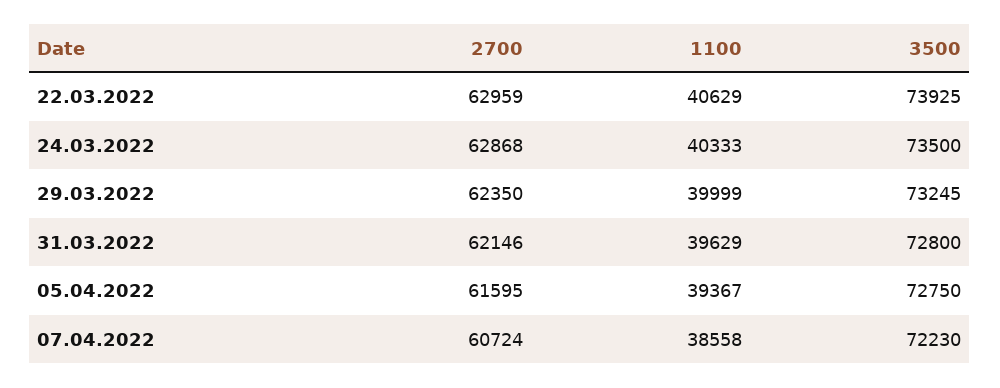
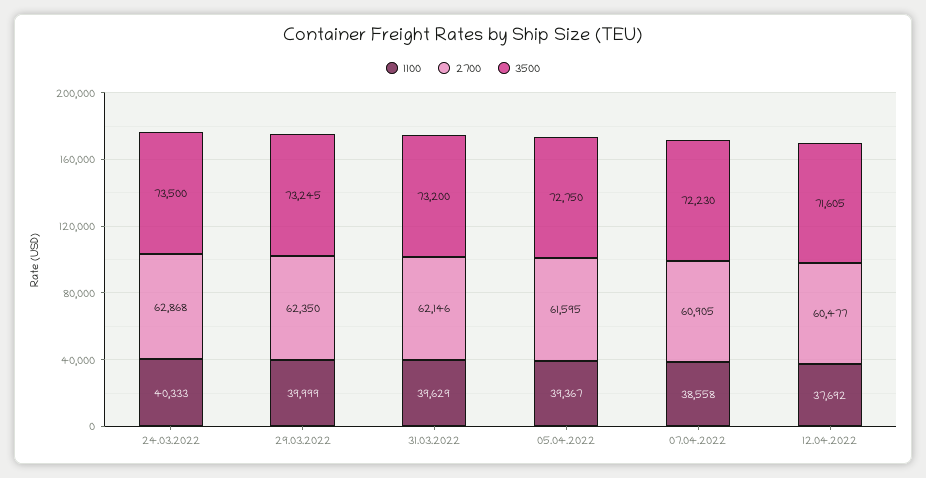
2700, 22.03.2022: 62959 -> none
1100, 22.03.2022: 40629 -> none
3500, 22.03.2022: 73925 -> none
3500, 31.03.2022: 72800 -> 73200
2700, 07.04.2022: 60724 -> 60905
1100, 12.04.2022: none -> 37692
2700, 12.04.2022: none -> 60477
3500, 12.04.2022: none -> 71605

